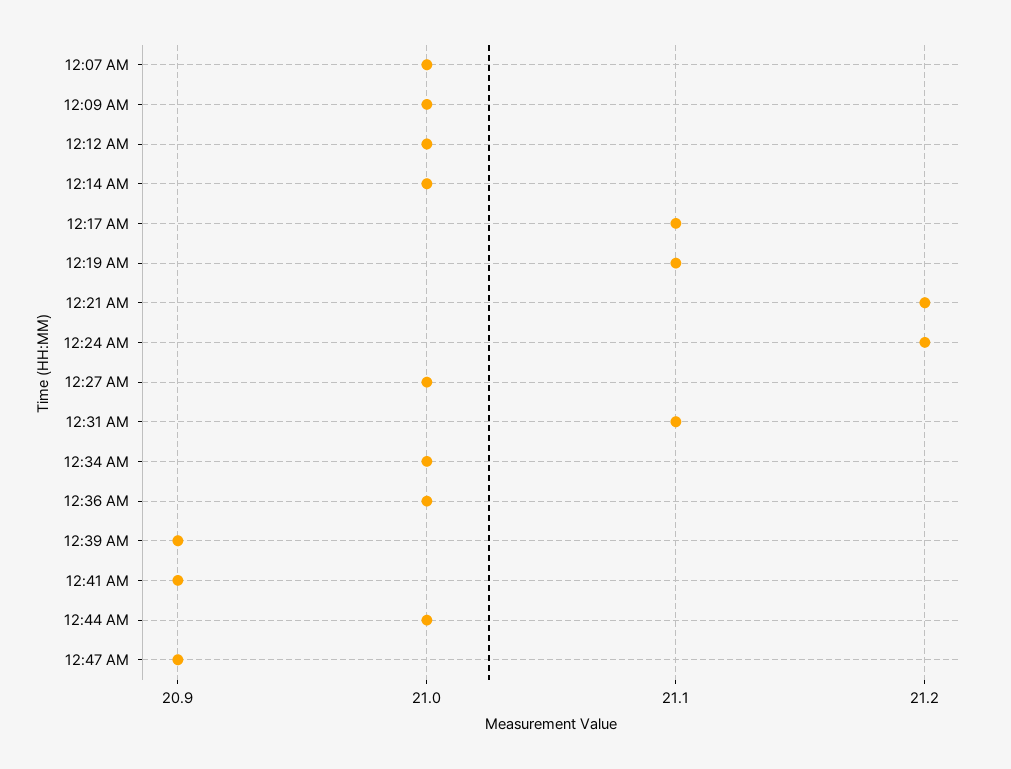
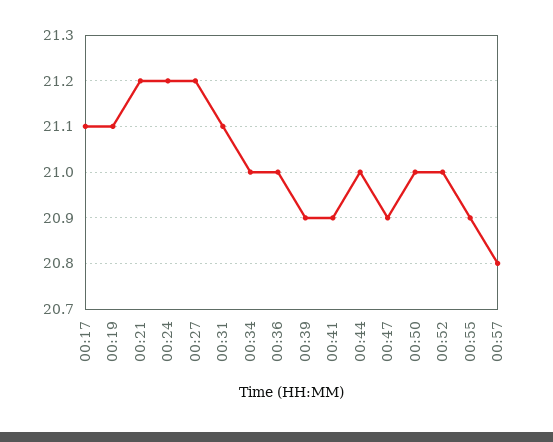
12:07 AM: 21 -> none
12:09 AM: 21 -> none
12:12 AM: 21 -> none
12:14 AM: 21 -> none
12:27 AM: 21 -> 21.2
00:50: none -> 21
00:52: none -> 21
00:55: none -> 20.9
00:57: none -> 20.8

